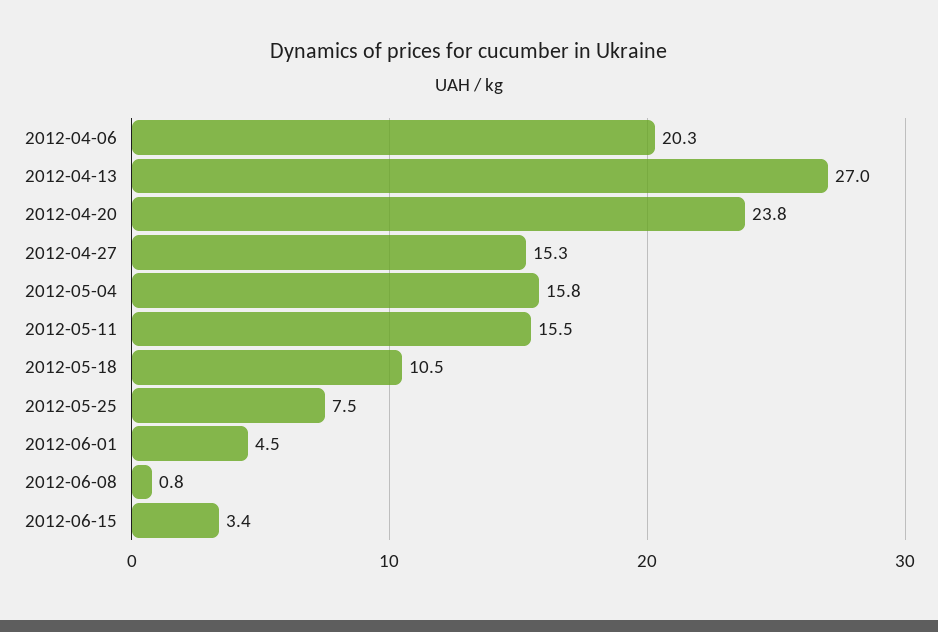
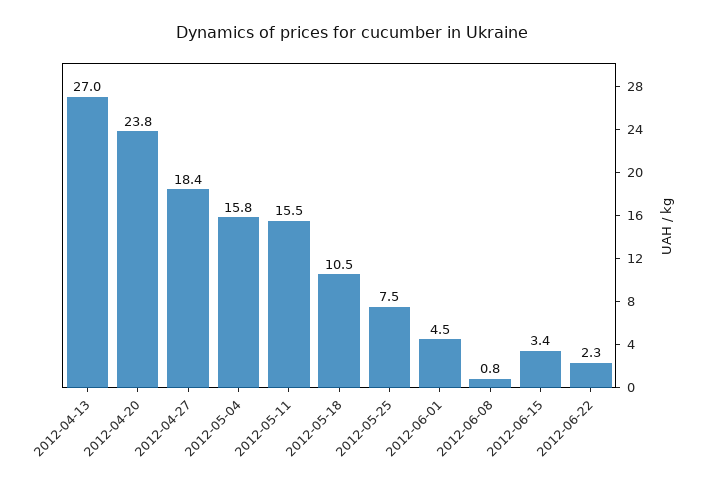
2012-04-06: 20.3 -> none
2012-04-27: 15.3 -> 18.4
2012-06-22: none -> 2.3

